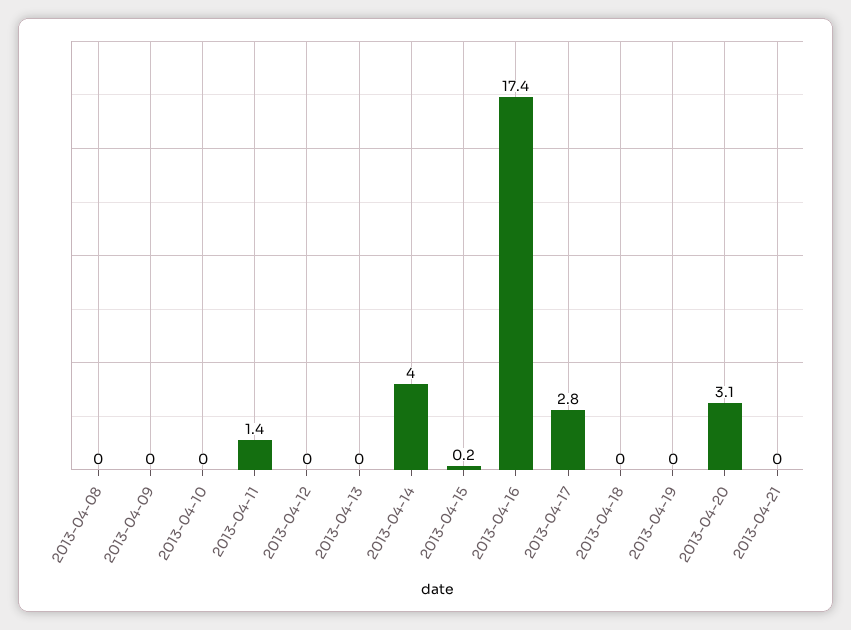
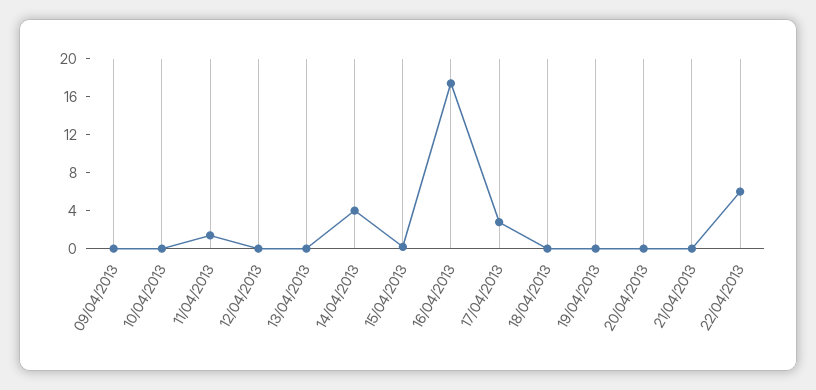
2013-04-08: 0 -> none
2013-04-20: 3.1 -> 0
22/04/2013: none -> 6

